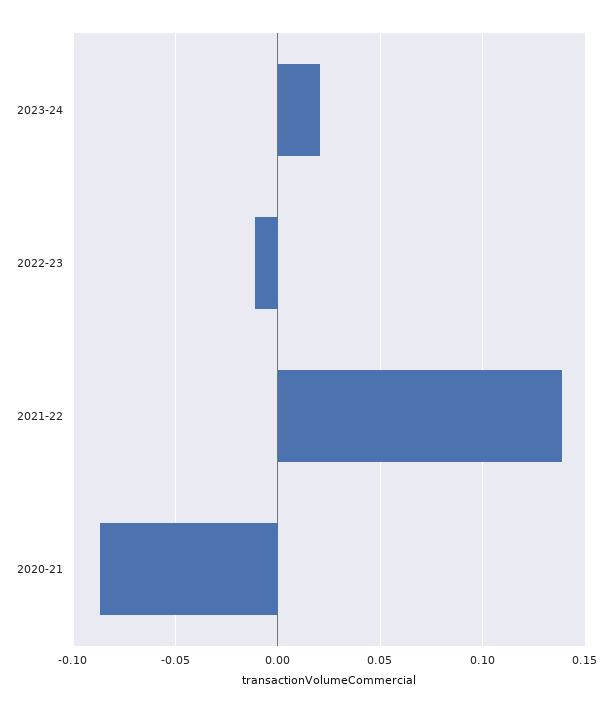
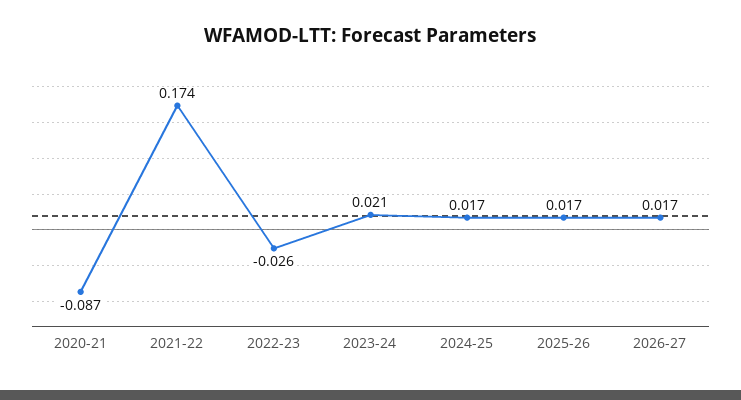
2022-23: -0.01 -> -0.026
2021-22: 0.14 -> 0.174
2024-25: none -> 0.017
2025-26: none -> 0.017
2026-27: none -> 0.017

